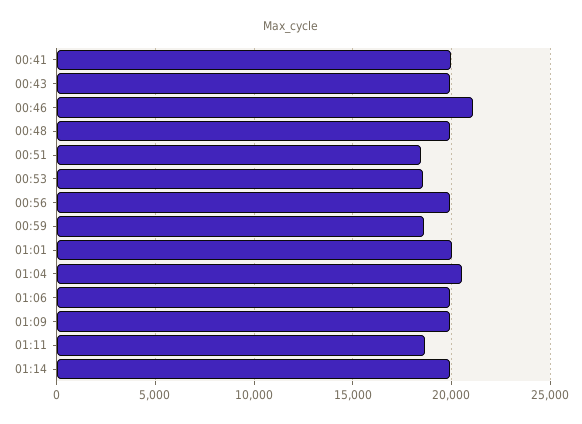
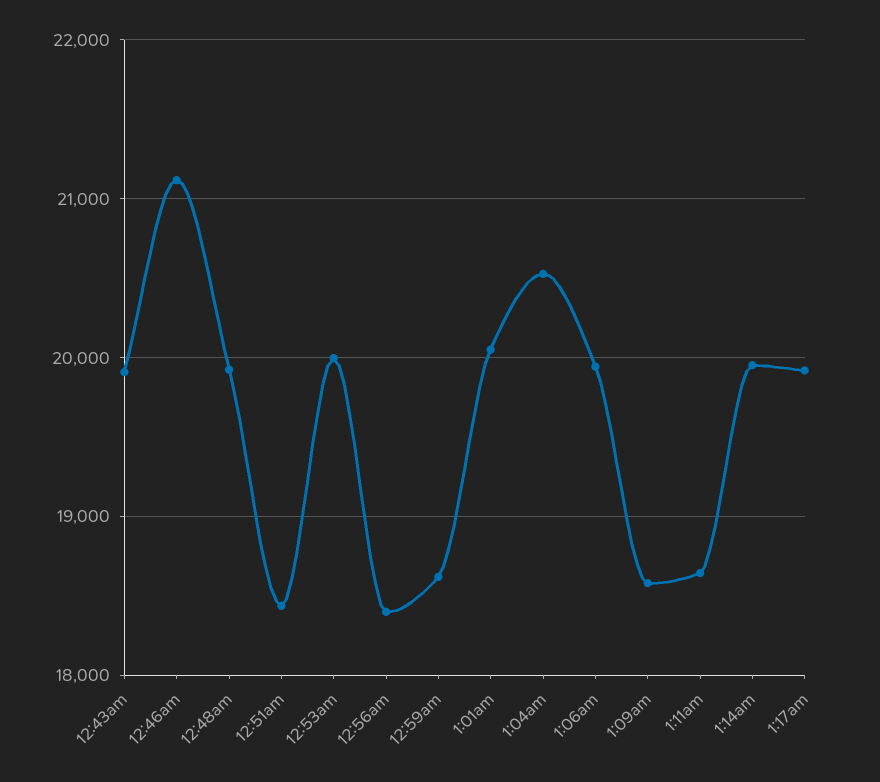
00:41: 20000 -> none
00:53: 18500 -> 20000
00:56: 20000 -> 18400
01:09: 20000 -> 18600
1:17am: none -> 19900

